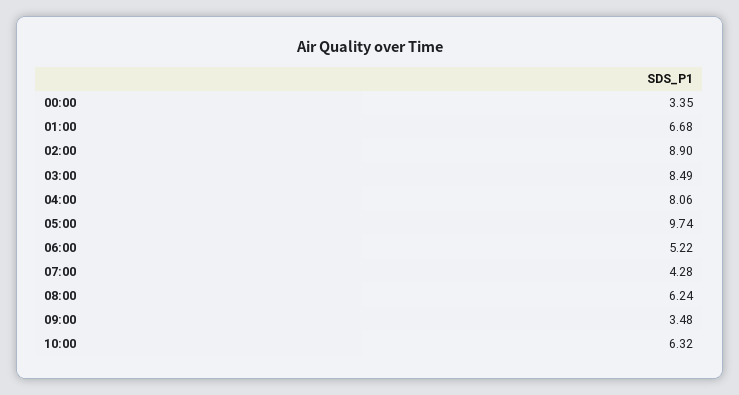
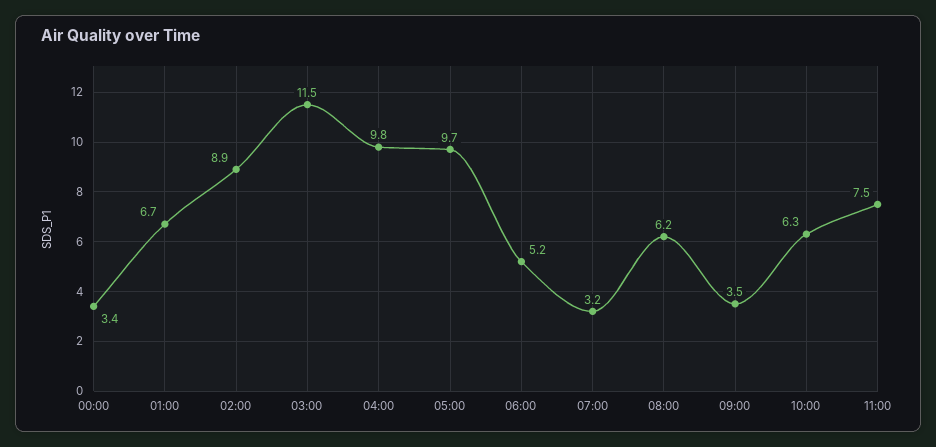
03:00: 8.49 -> 11.5
04:00: 8.06 -> 9.8
07:00: 4.28 -> 3.2
11:00: none -> 7.5

